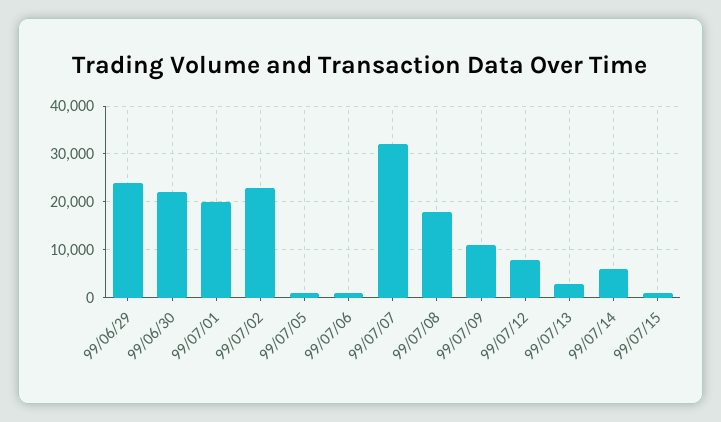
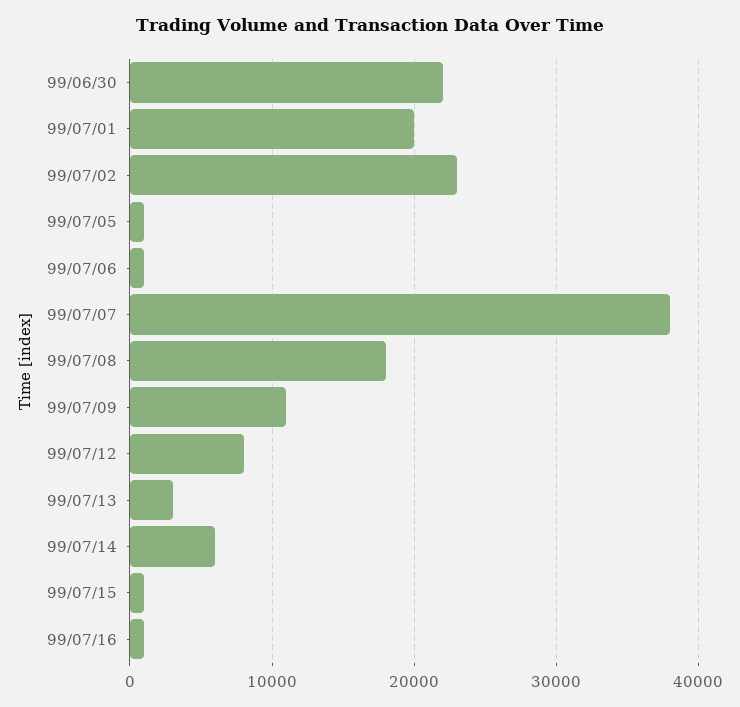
99/06/29: 24000 -> none
99/07/07: 32000 -> 38000
99/07/16: none -> 1000

